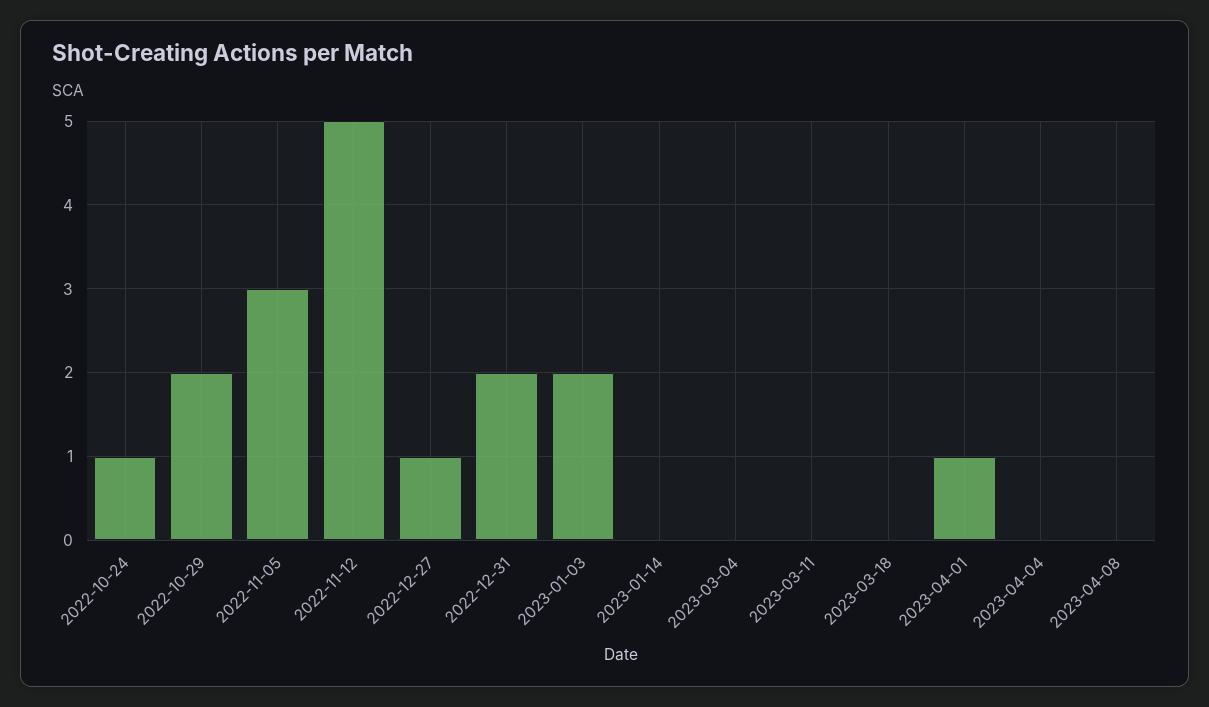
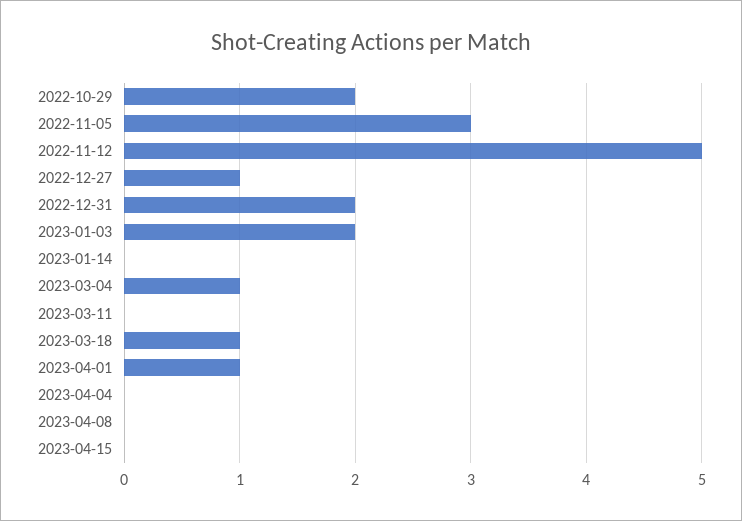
2022-10-24: 1 -> none
2023-03-04: 0 -> 1
2023-03-18: 0 -> 1
2023-04-15: none -> 0

